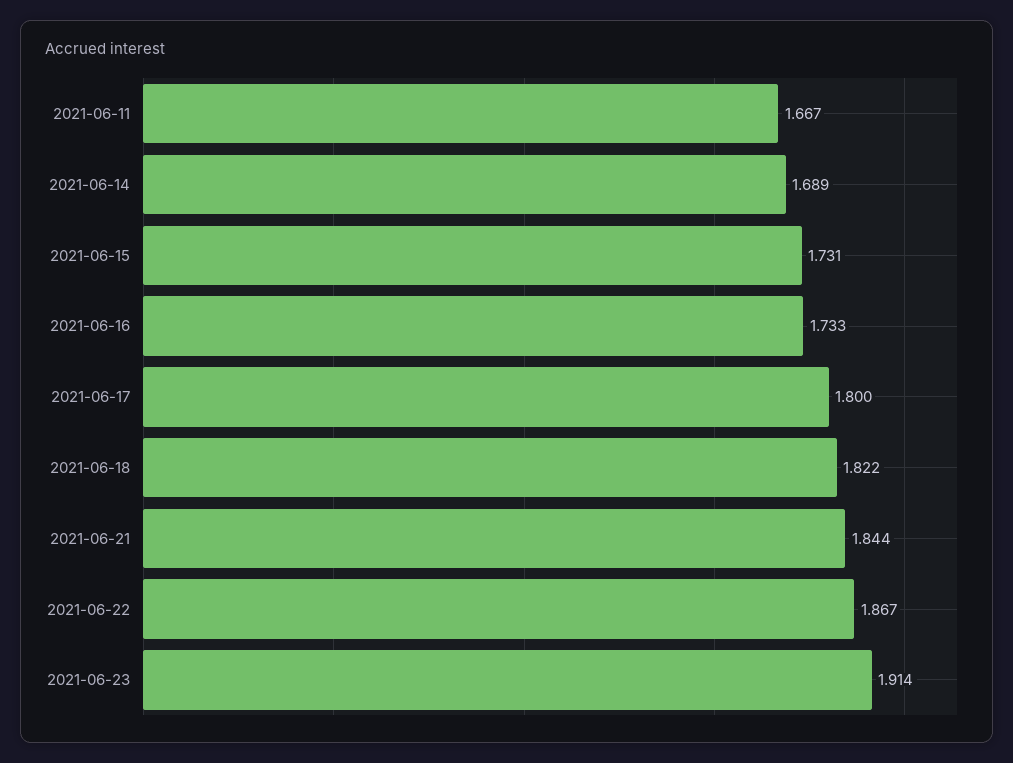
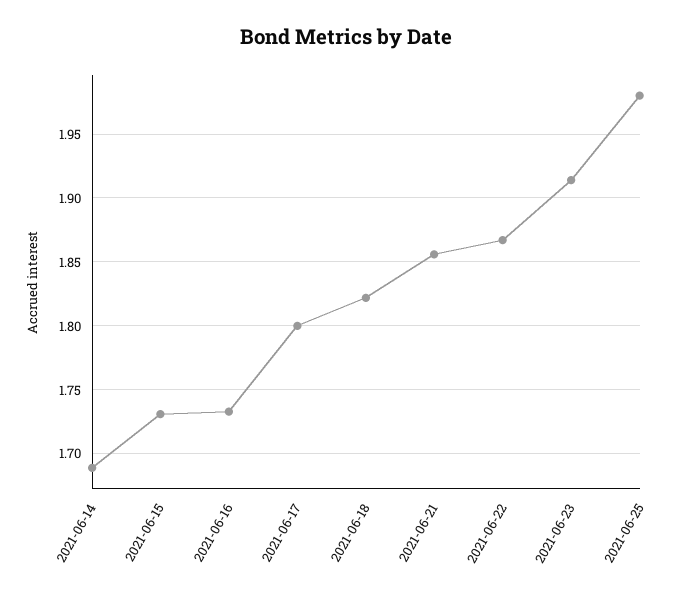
2021-06-11: 1.667 -> none
2021-06-21: 1.844 -> 1.855
2021-06-25: none -> 1.98

